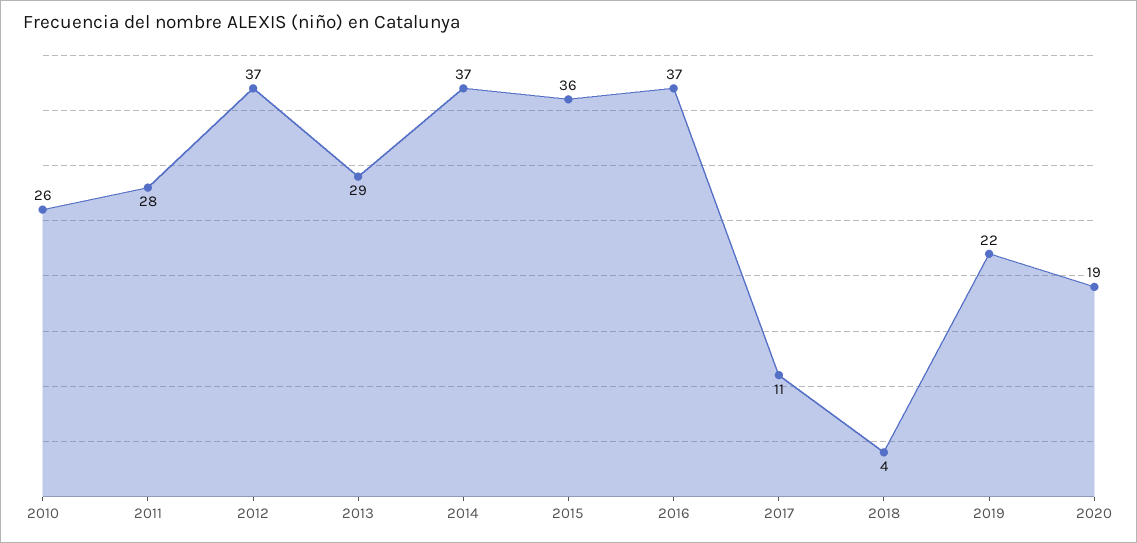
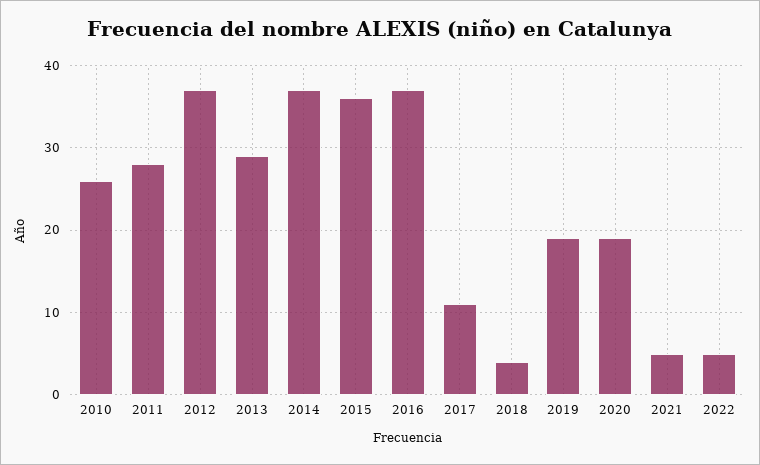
2019: 22 -> 19
2021: none -> 5
2022: none -> 5

